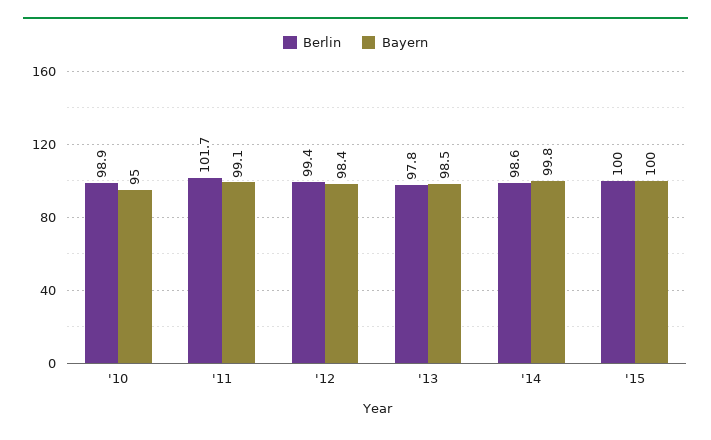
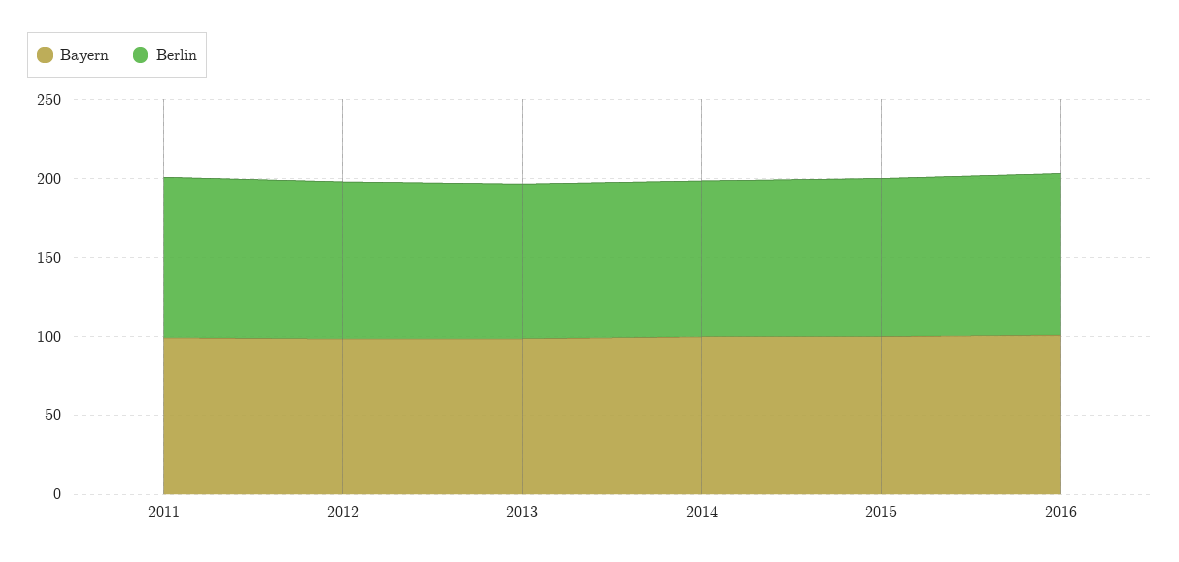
Berlin, '10: 98.9 -> none
Bayern, '10: 95 -> none
Bayern, 2016: none -> 100
Berlin, 2016: none -> 100

